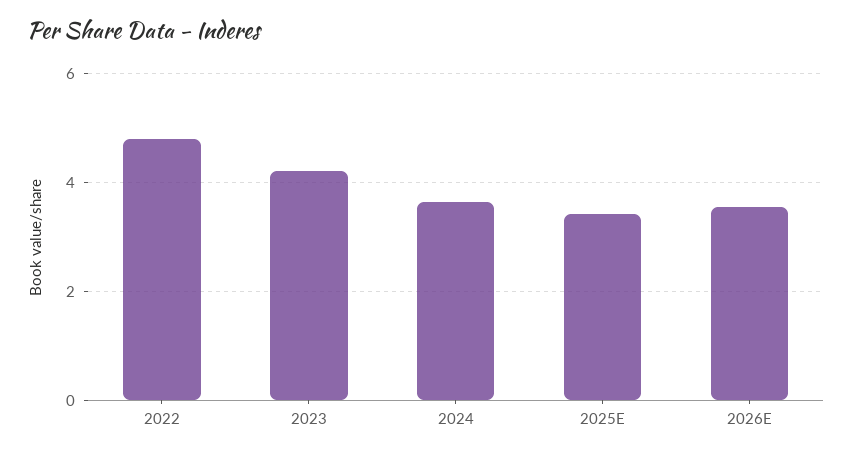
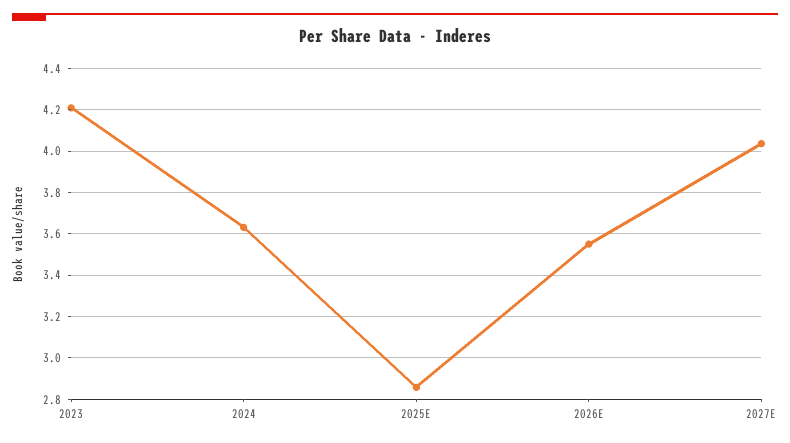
2022: 4.8 -> none
2025E: 3.4 -> 2.85
2027E: none -> 4.05

